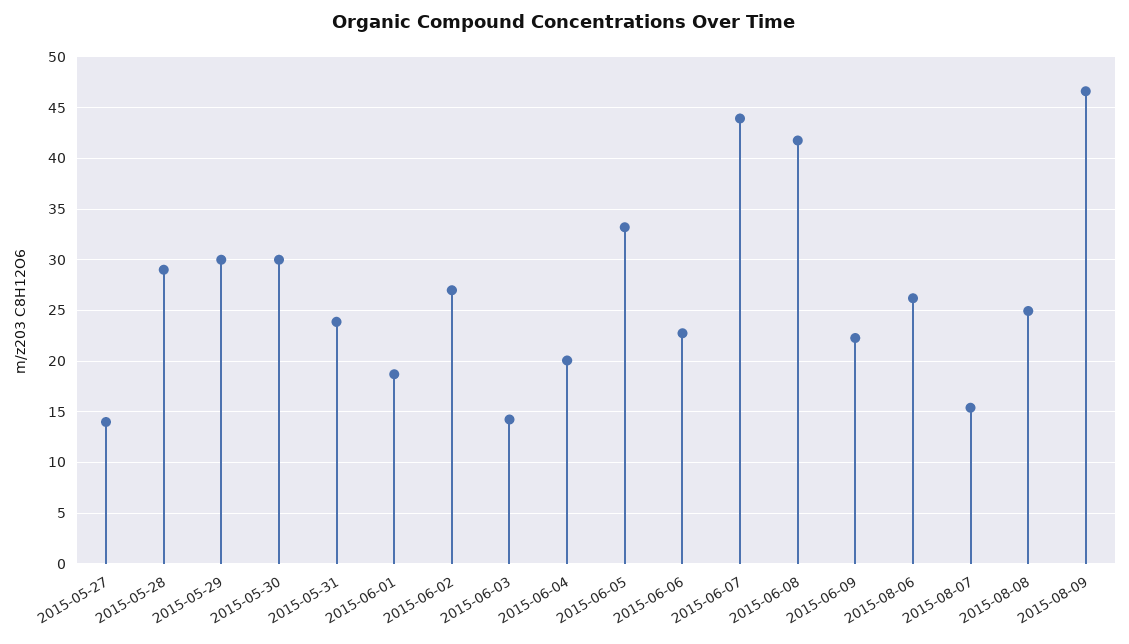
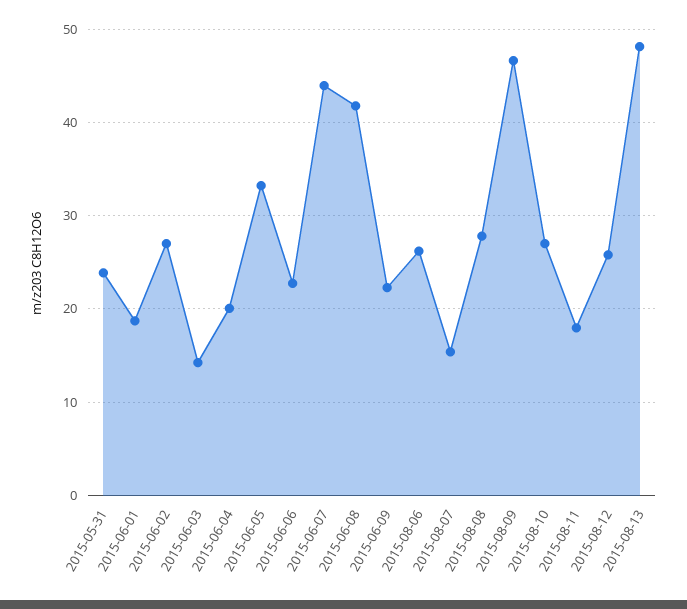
2015-05-27: 14 -> none
2015-05-28: 29 -> none
2015-05-29: 30 -> none
2015-05-30: 30 -> none
2015-08-08: 25 -> 28
2015-08-10: none -> 27
2015-08-11: none -> 18
2015-08-12: none -> 26
2015-08-13: none -> 48

